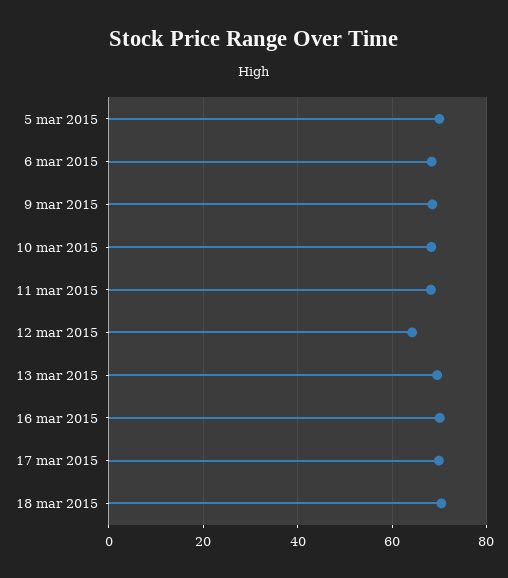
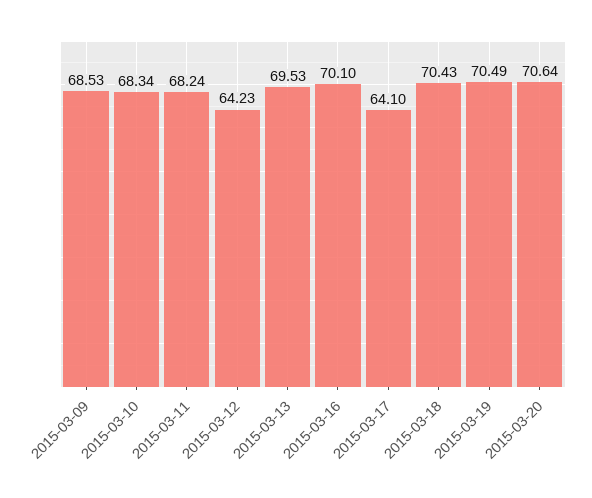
5 mar 2015: 70 -> none
6 mar 2015: 68 -> none
17 mar 2015: 70 -> 64.1
2015-03-19: none -> 70.49
2015-03-20: none -> 70.64

